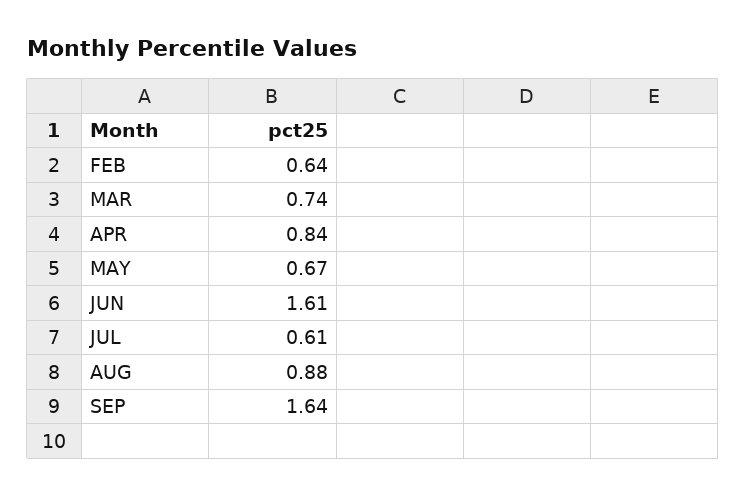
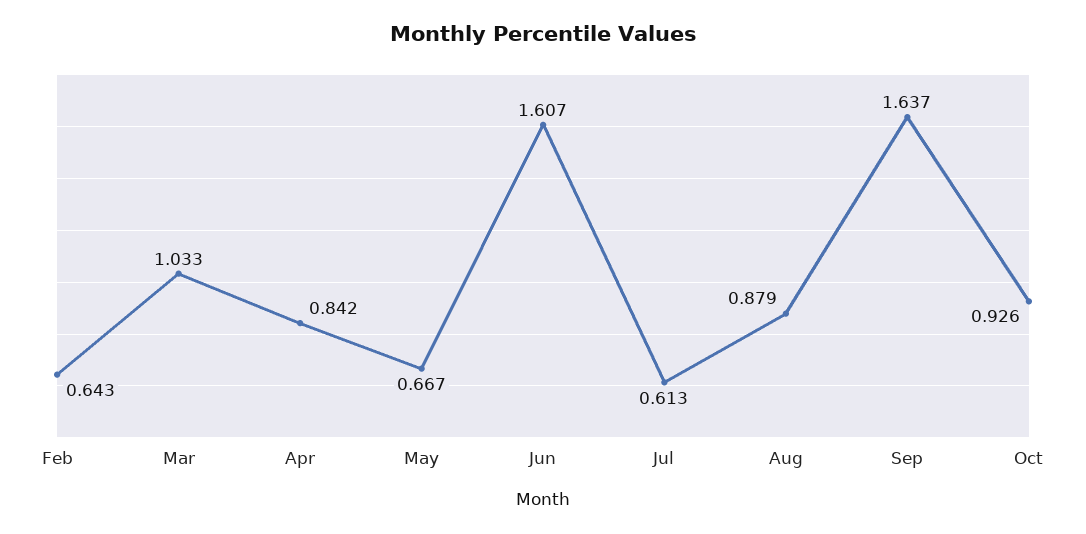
MAR: 0.74 -> 1.033
Oct: none -> 0.926

